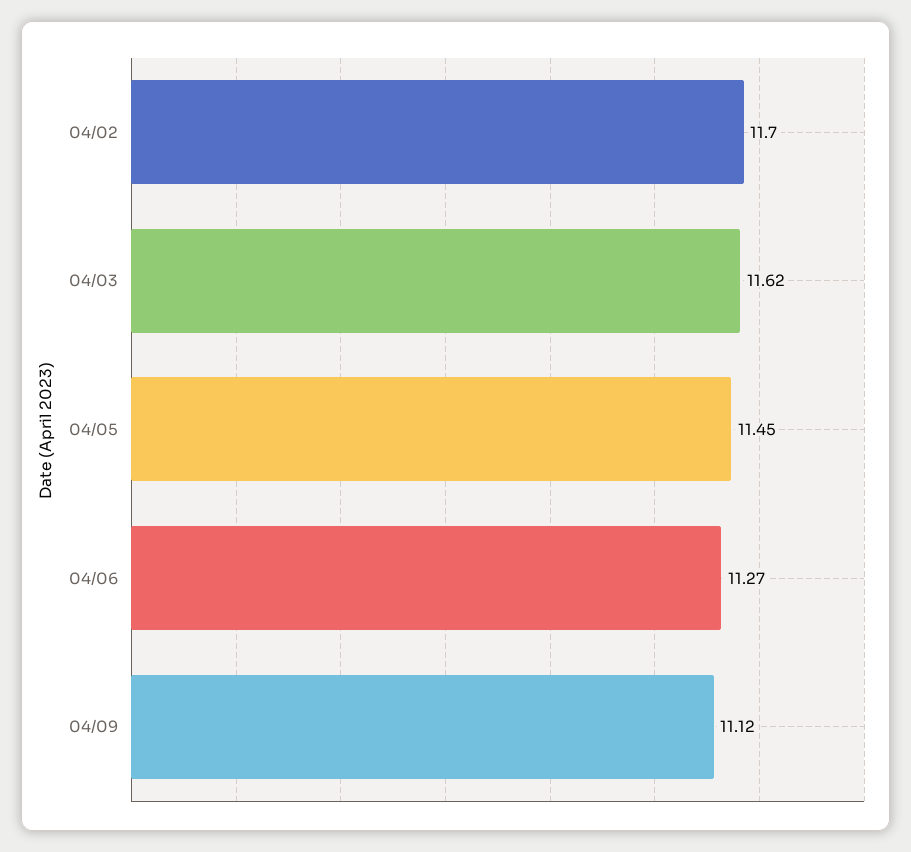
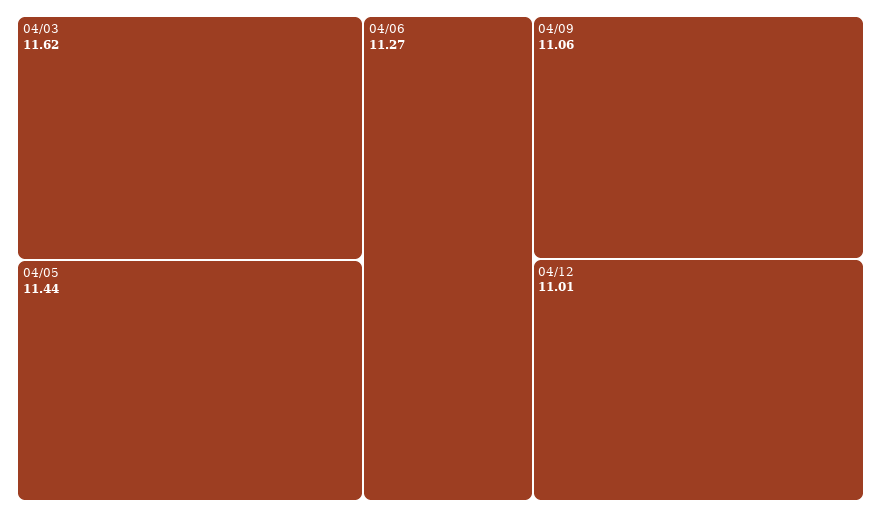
04/02: 11.7 -> none
04/05: 11.45 -> 11.44
04/09: 11.12 -> 11.06
04/12: none -> 11.01

